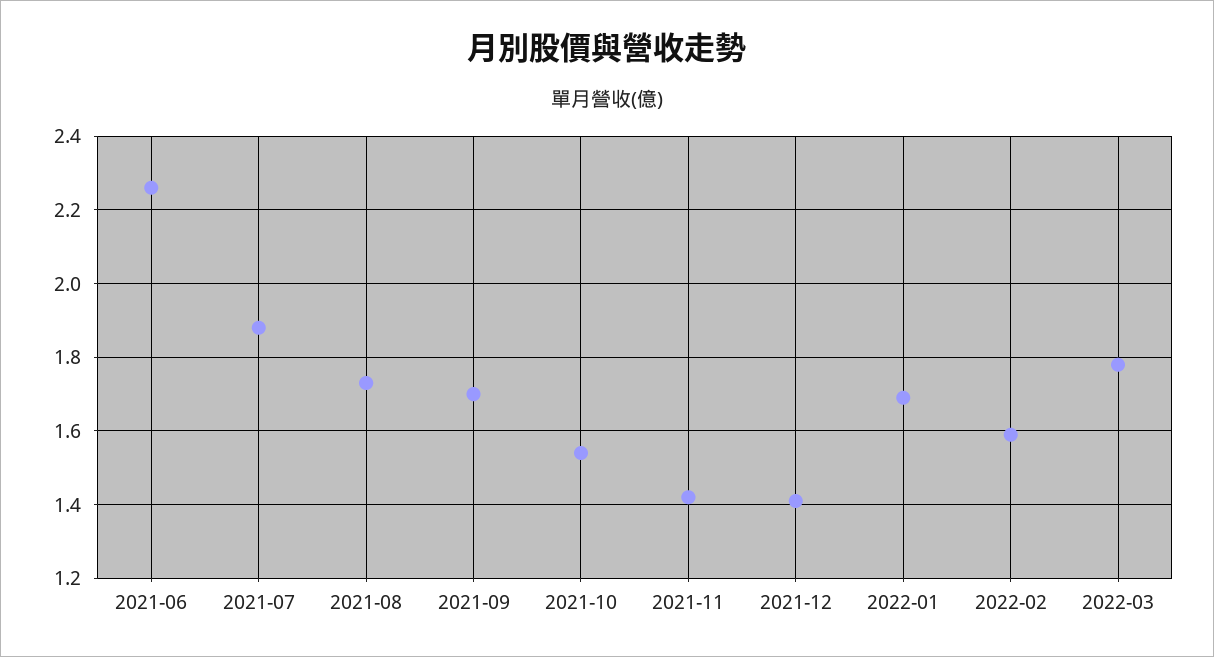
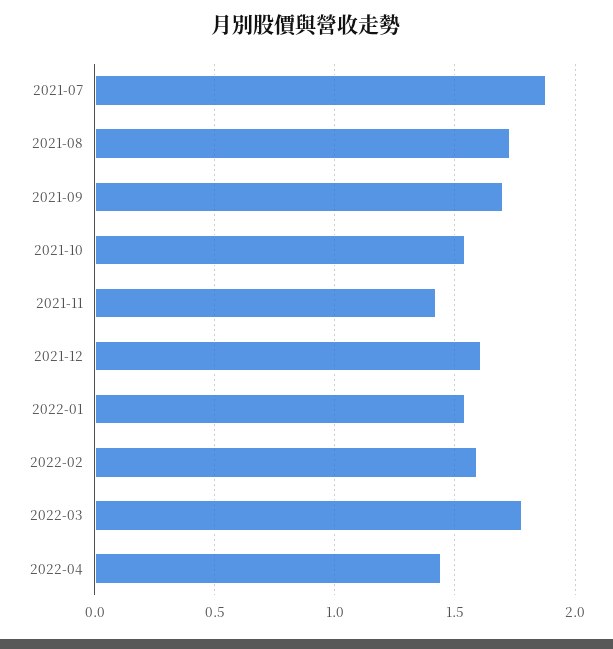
2021-06: 2.25 -> none
2021-12: 1.4 -> 1.6
2022-01: 1.7 -> 1.55
2022-04: none -> 1.45

